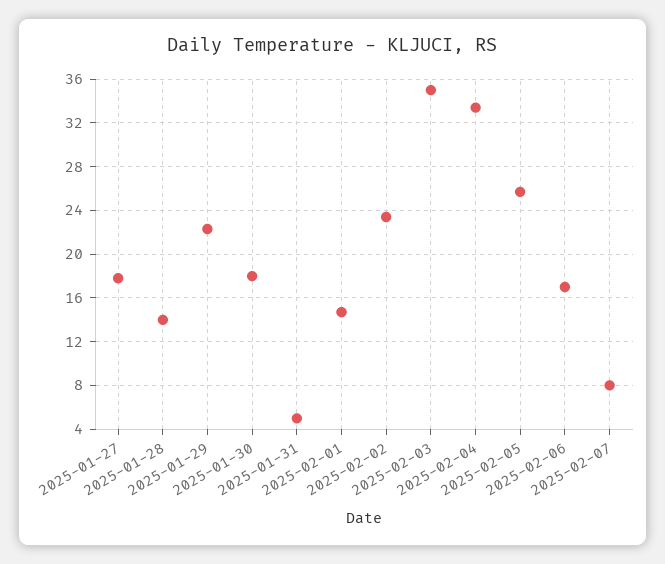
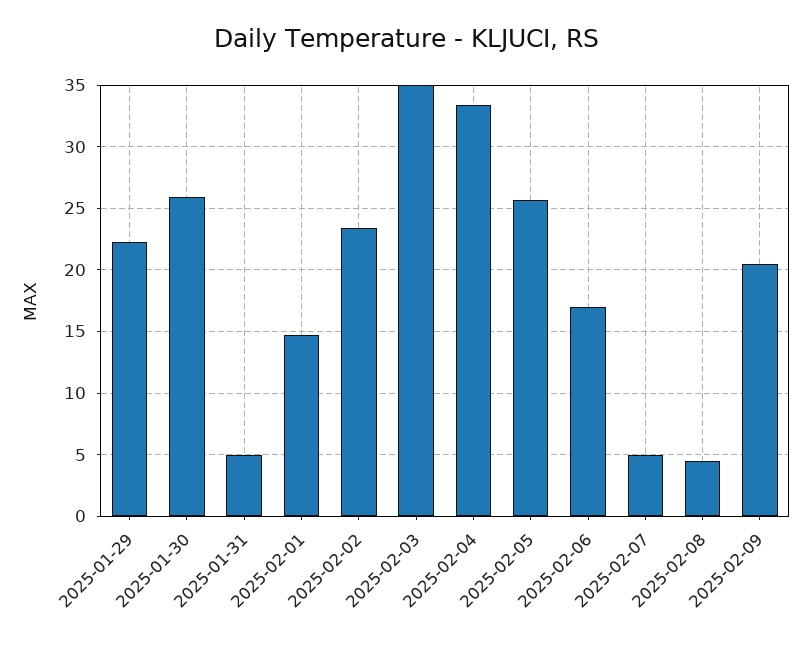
2025-01-27: 18 -> none
2025-01-28: 14 -> none
2025-01-30: 18 -> 26
2025-02-07: 8 -> 5
2025-02-08: none -> 4.5
2025-02-09: none -> 20.5

